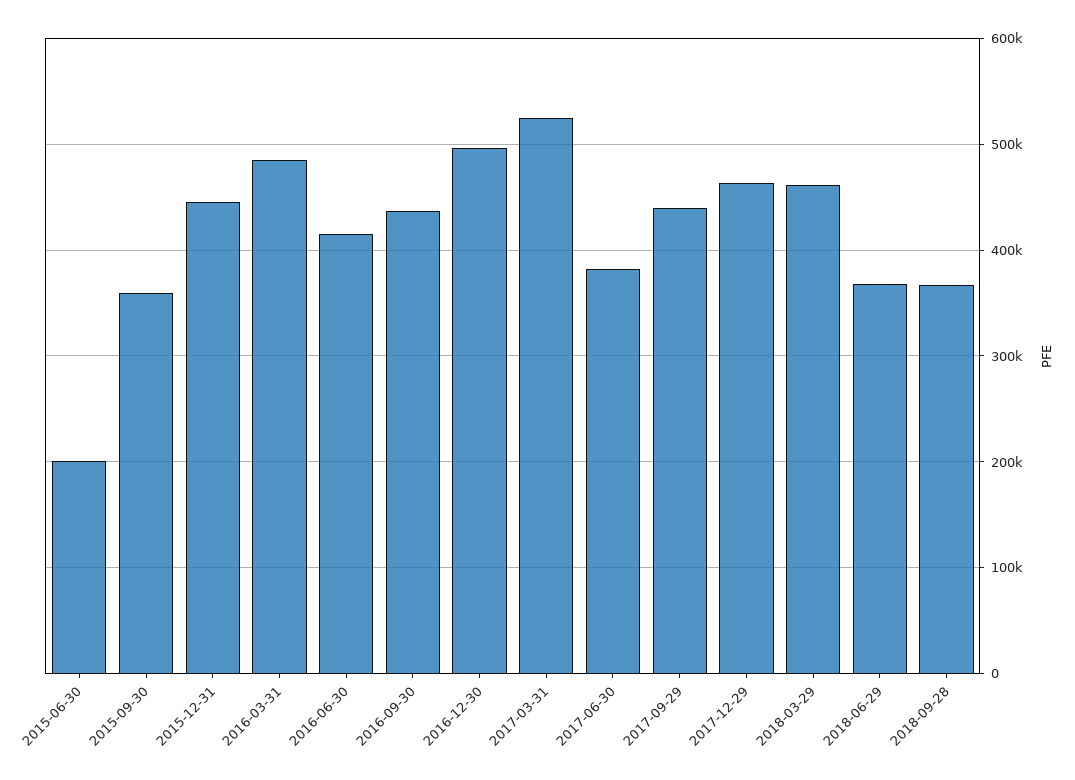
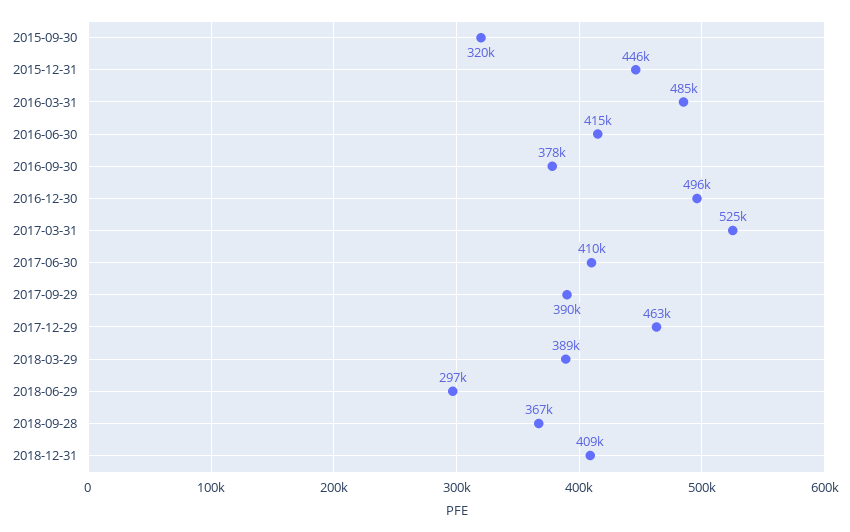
2015-06-30: 200000 -> none
2015-09-30: 360000 -> 320000
2016-09-30: 440000 -> 378000
2017-06-30: 380000 -> 410000
2017-09-29: 440000 -> 390000
2018-03-29: 460000 -> 389000
2018-06-29: 370000 -> 297000
2018-12-31: none -> 409000

